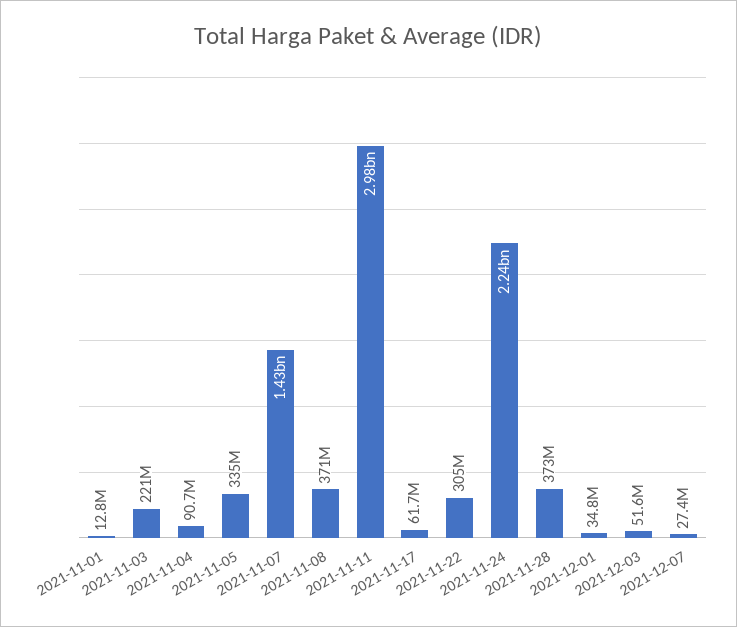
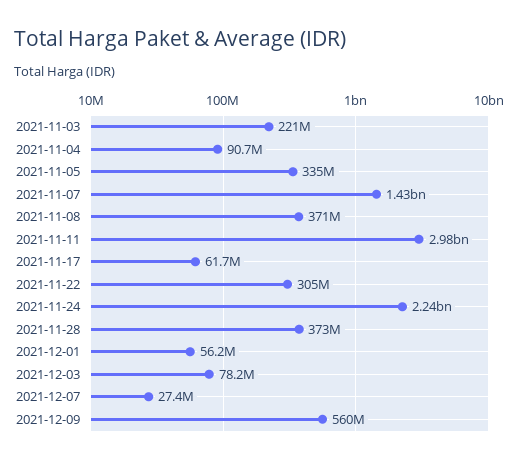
2021-11-01: 12800000 -> none
2021-12-01: 34800000 -> 56200000
2021-12-03: 51600000 -> 78200000
2021-12-09: none -> 560000000

